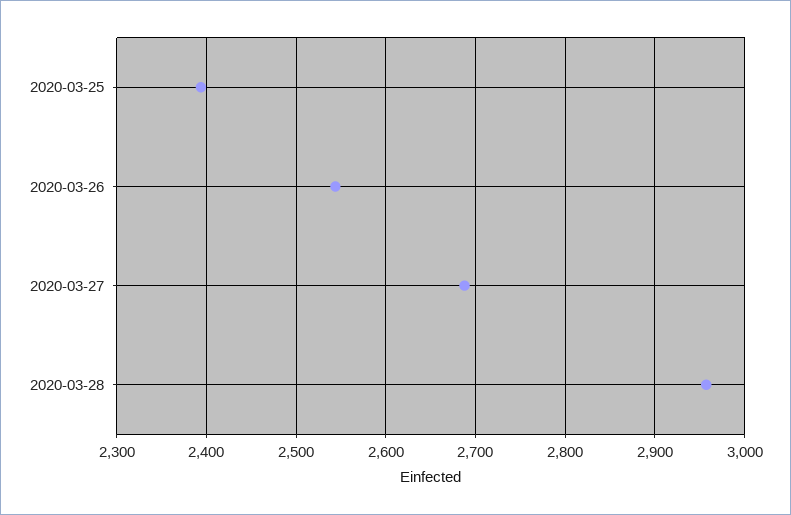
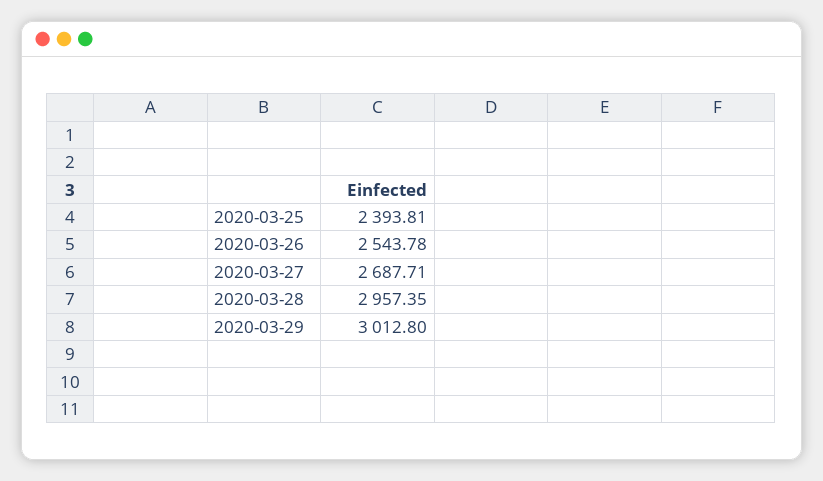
2020-03-29: none -> 3012.8

